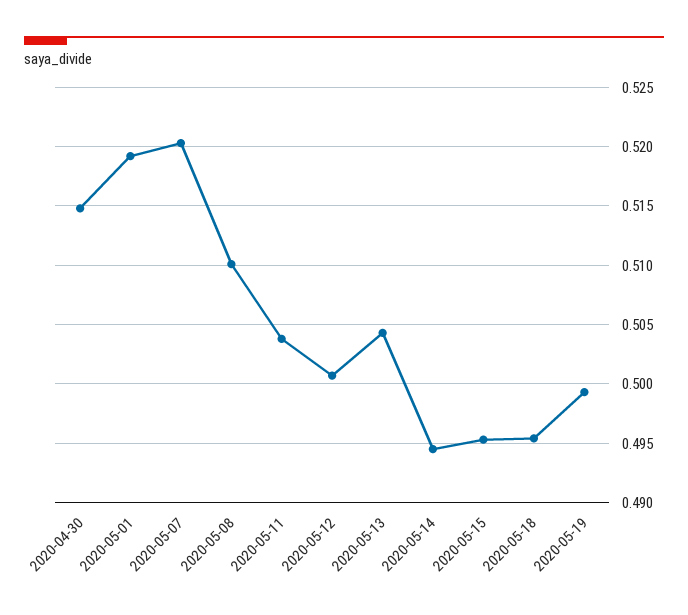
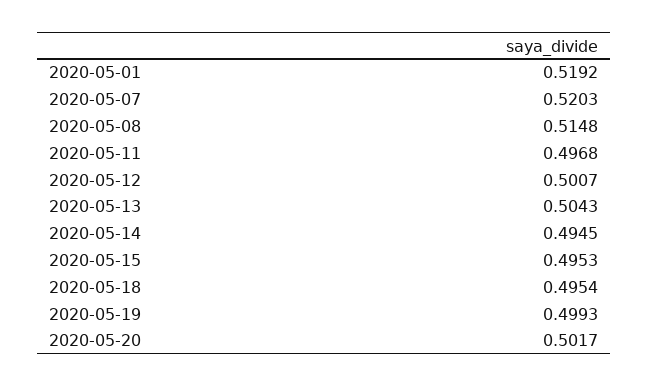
2020-04-30: 0.515 -> none
2020-05-08: 0.51 -> 0.5148
2020-05-11: 0.504 -> 0.4968
2020-05-20: none -> 0.5017

